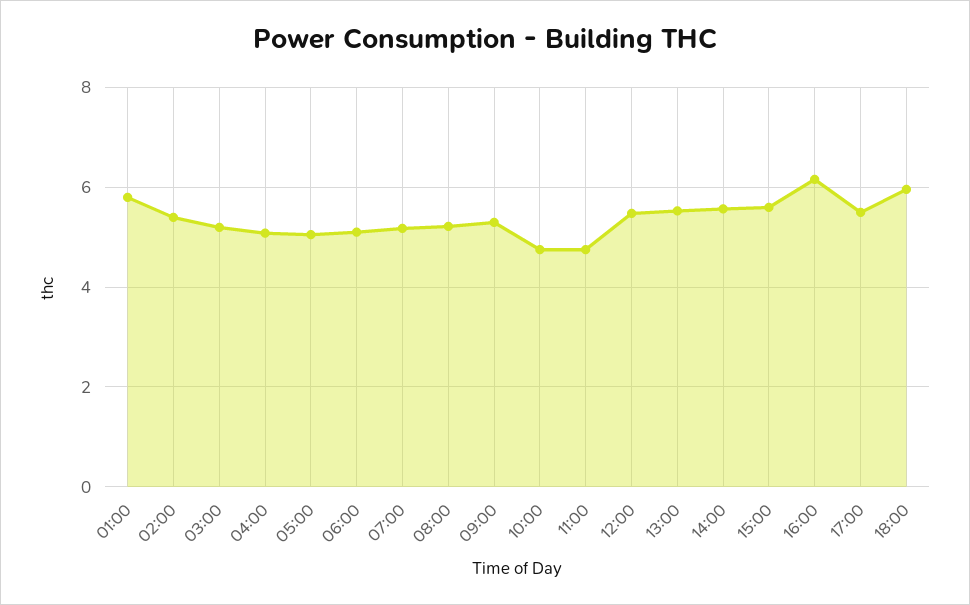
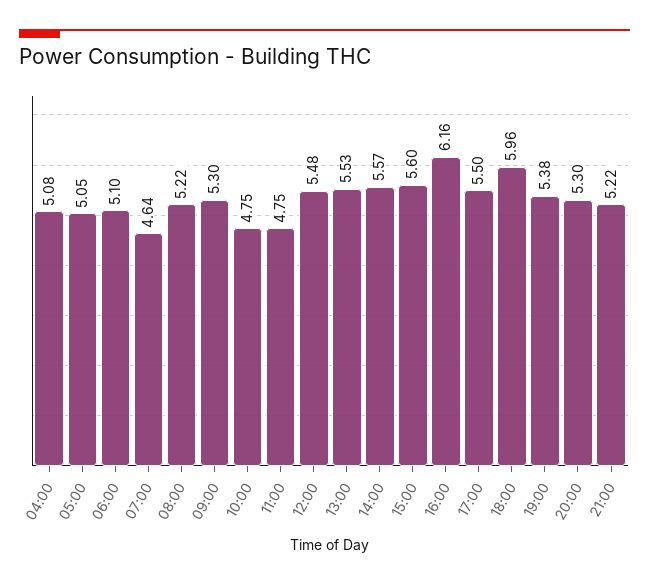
01:00: 5.8 -> none
02:00: 5.4 -> none
03:00: 5.2 -> none
07:00: 5.2 -> 4.64
19:00: none -> 5.38
20:00: none -> 5.3
21:00: none -> 5.22

